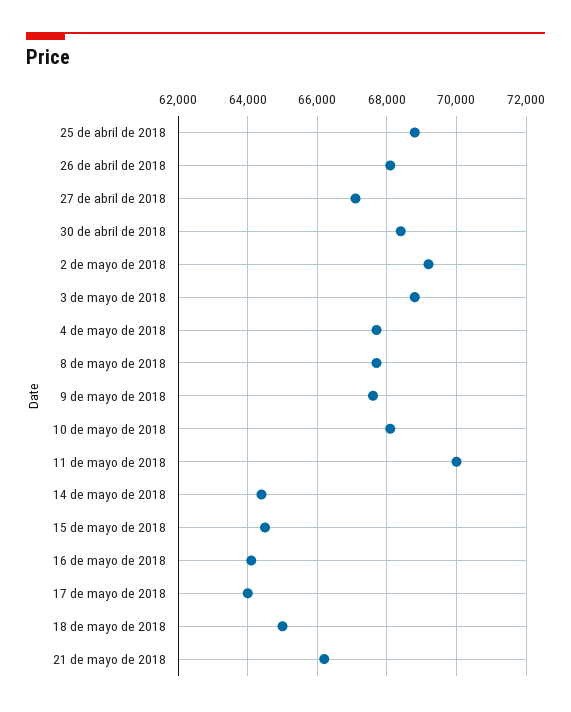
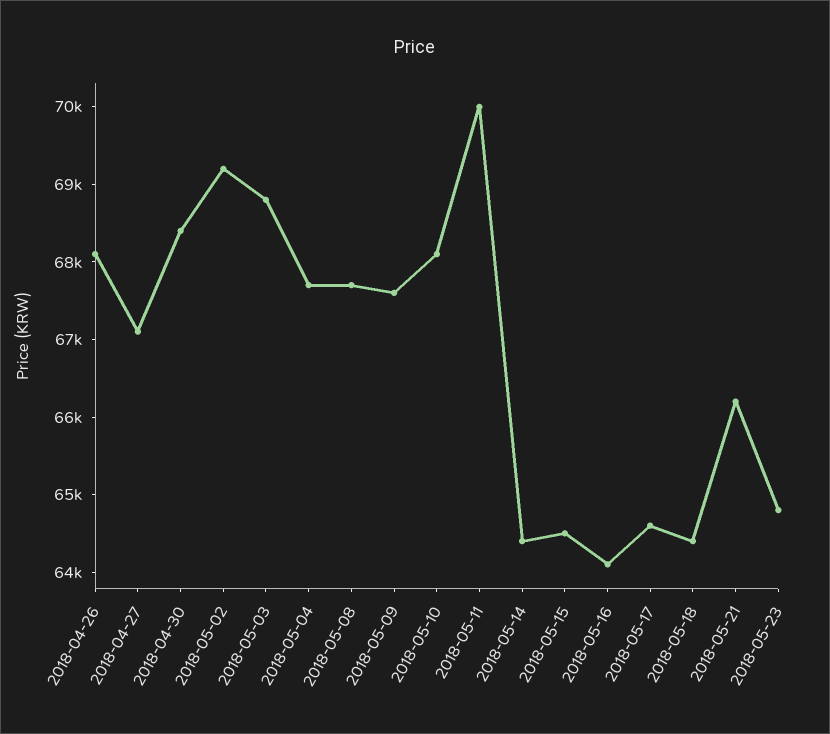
25 de abril de 2018: 68800 -> none
17 de mayo de 2018: 64000 -> 64600
18 de mayo de 2018: 65000 -> 64400
2018-05-23: none -> 64800

